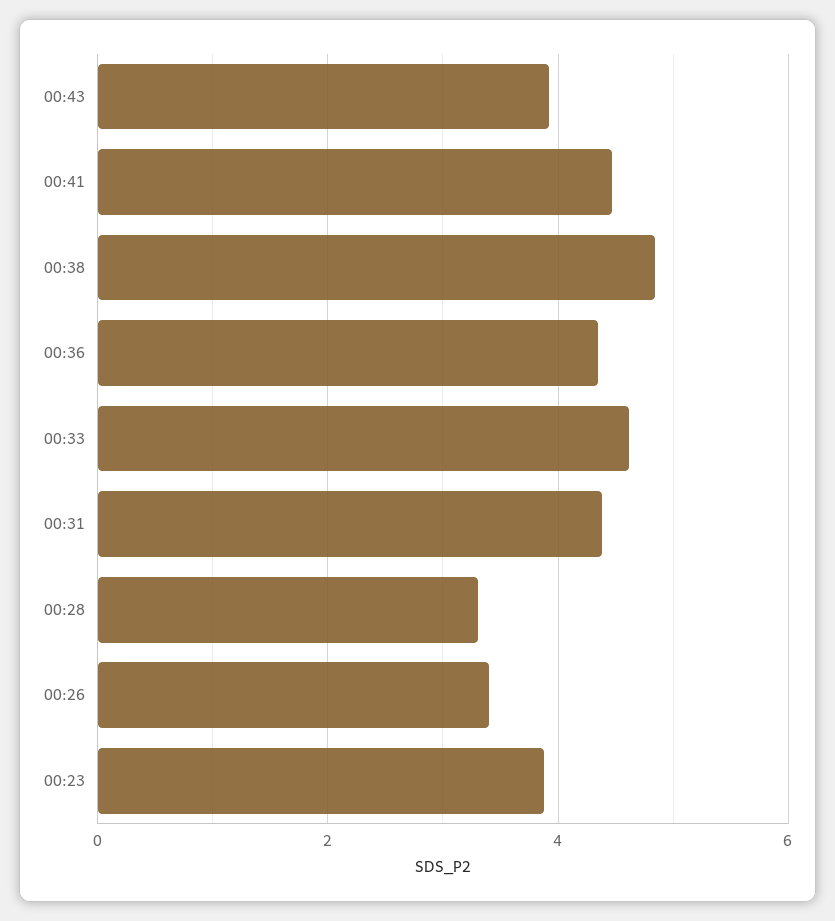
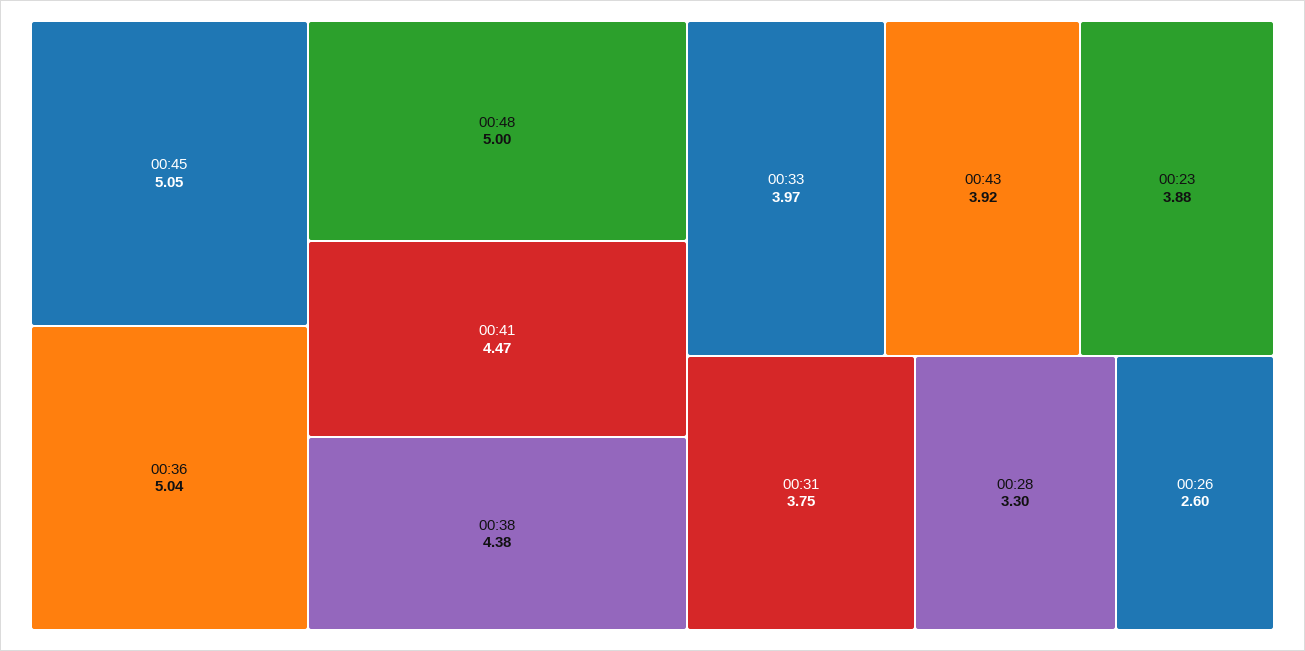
00:38: 4.8 -> 4.38
00:36: 4.4 -> 5.04
00:33: 4.6 -> 3.97
00:31: 4.4 -> 3.75
00:26: 3.4 -> 2.6
00:45: none -> 5.05
00:48: none -> 5

